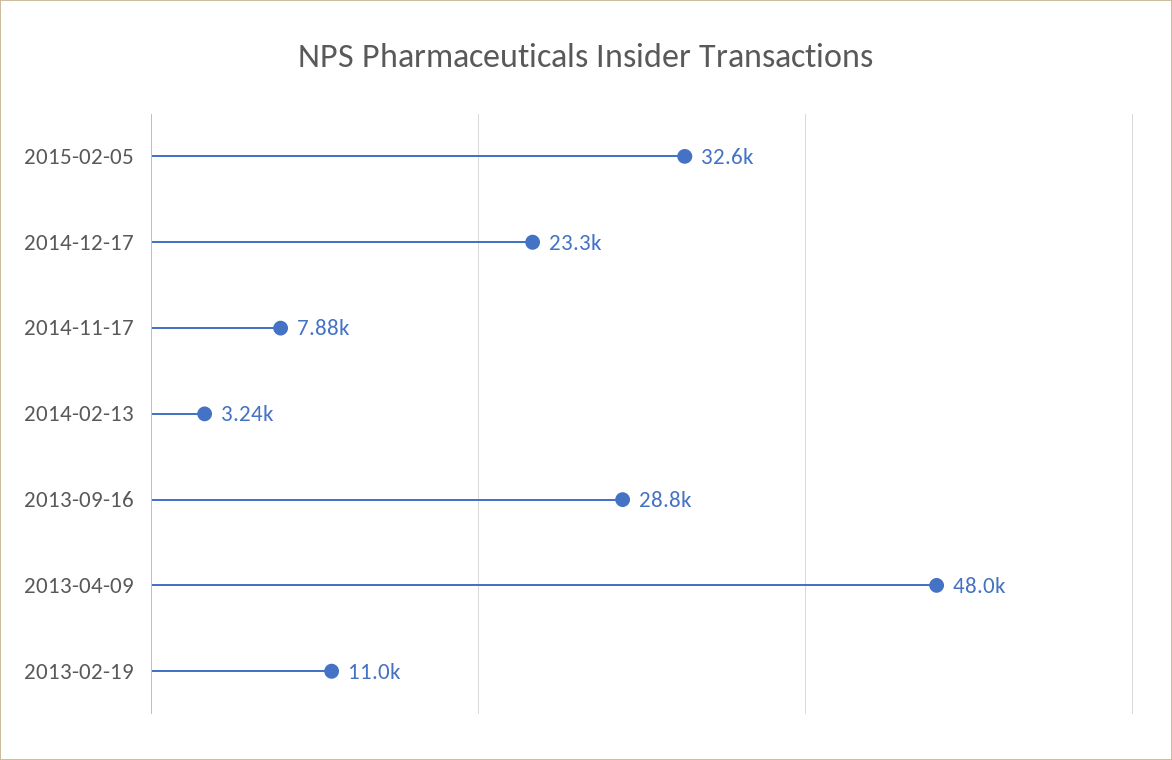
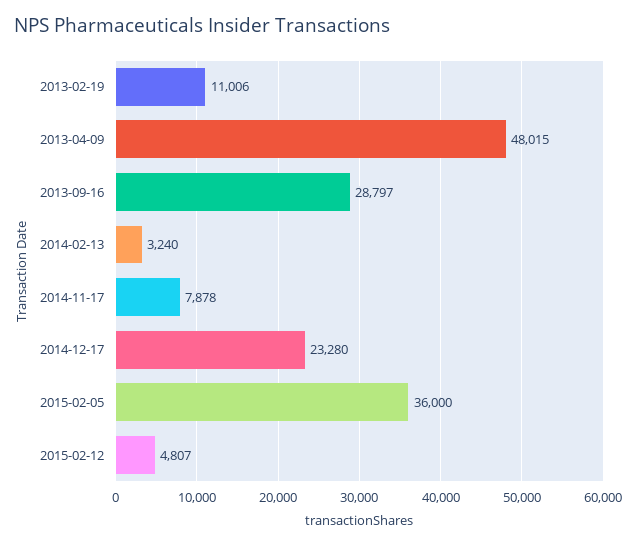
2015-02-05: 32600 -> 36000
2015-02-12: none -> 4807

